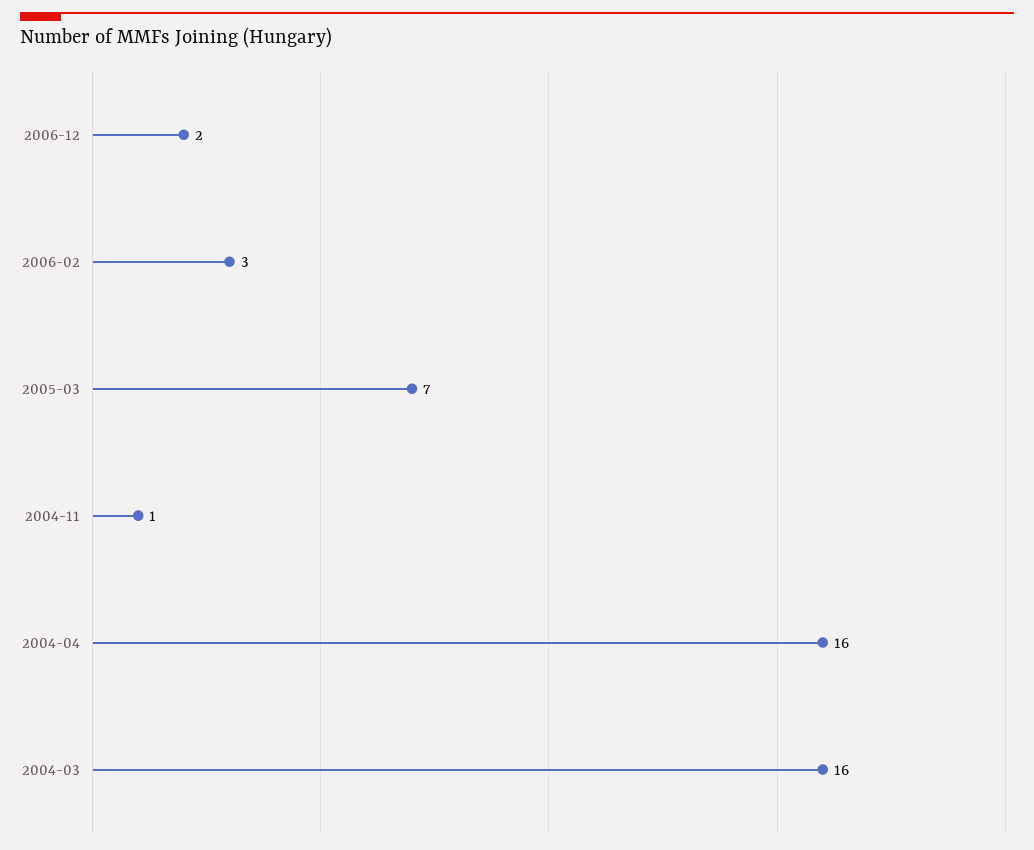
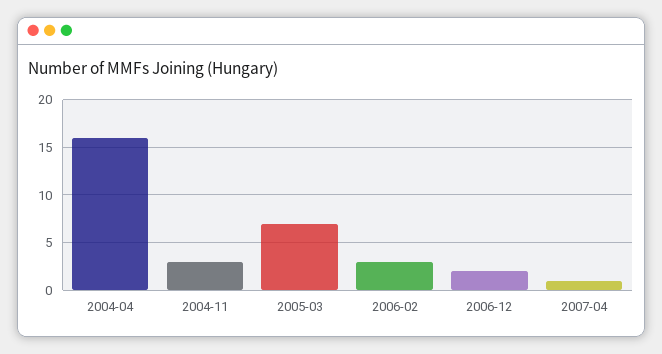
2004-11: 1 -> 3
2004-03: 16 -> none
2007-04: none -> 1

